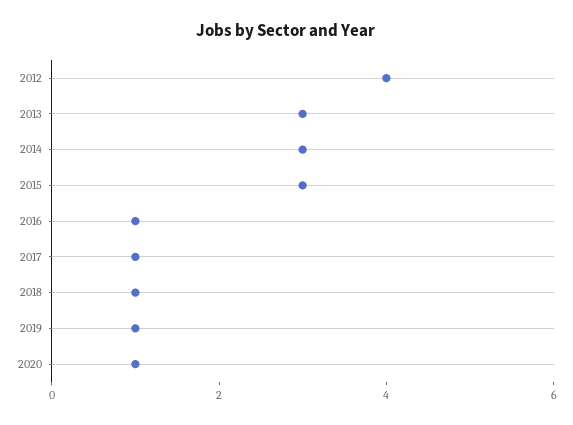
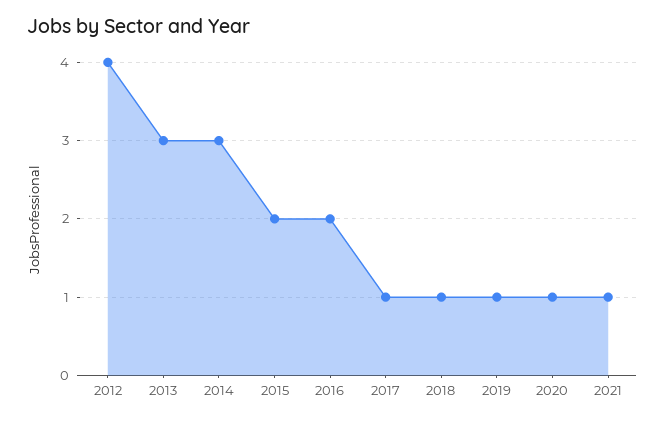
2015: 3 -> 2
2016: 1 -> 2
2021: none -> 1

